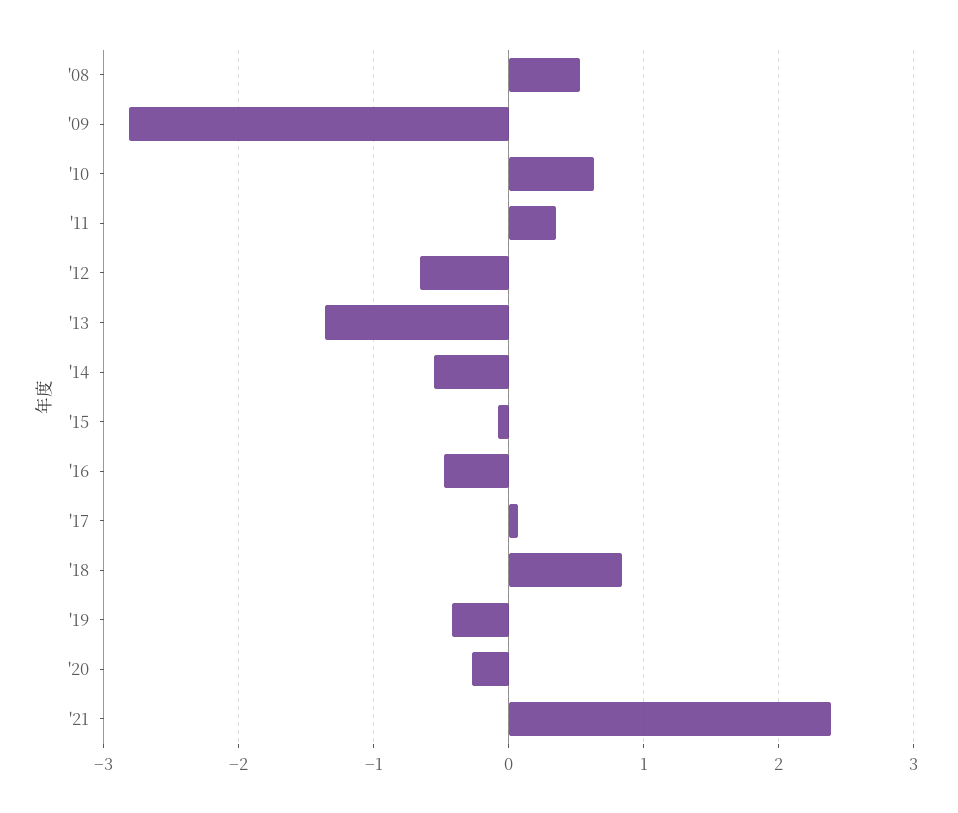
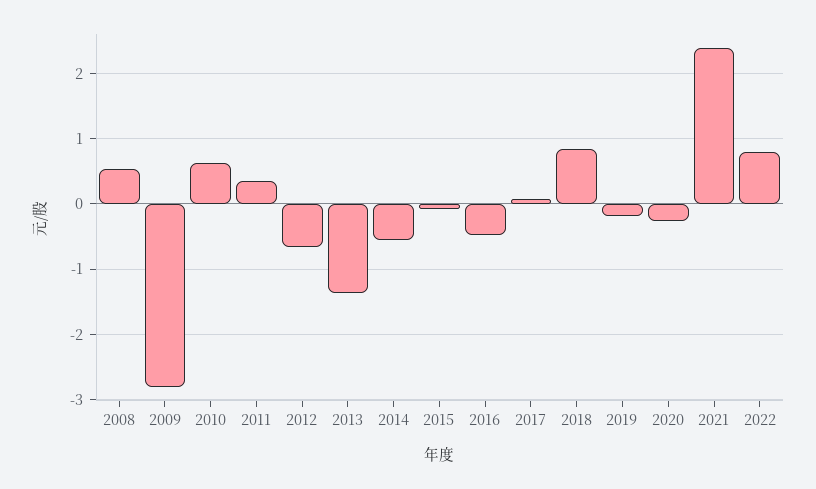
'19: -0.4 -> -0.2
2022: none -> 0.8

